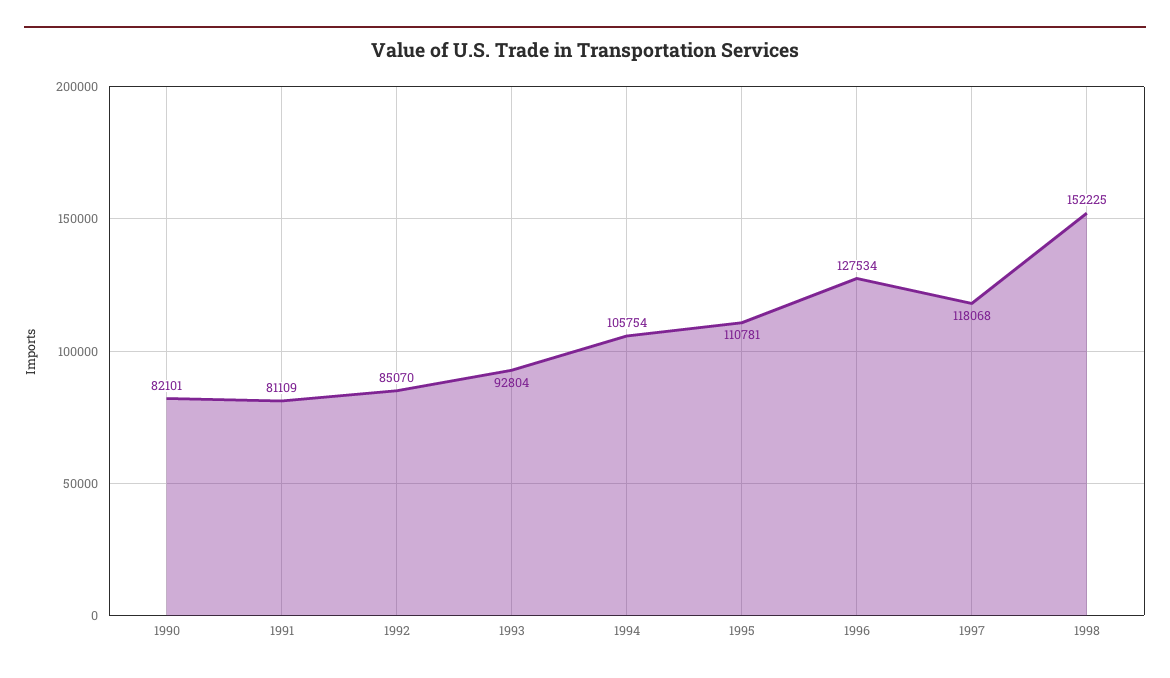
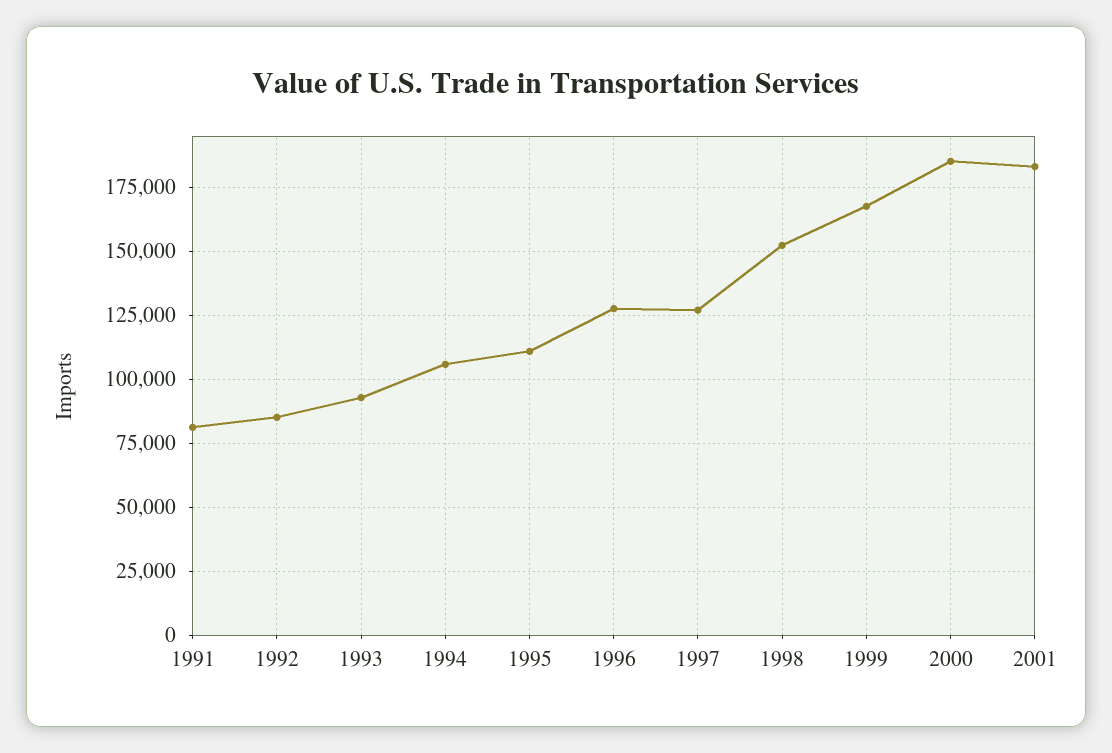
1990: 82101 -> none
1997: 118068 -> 127500
1999: none -> 167500
2000: none -> 185000
2001: none -> 182500

